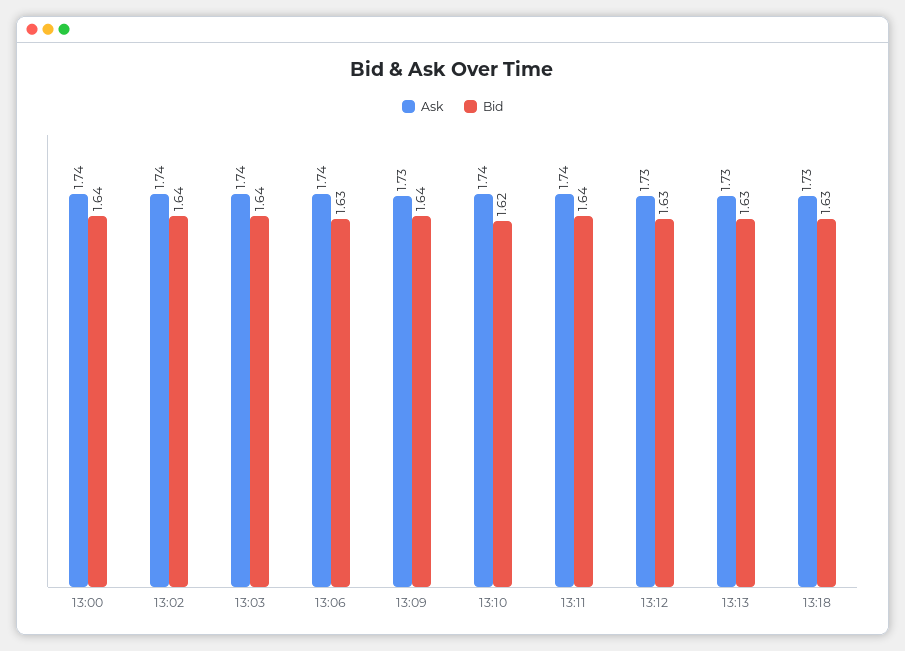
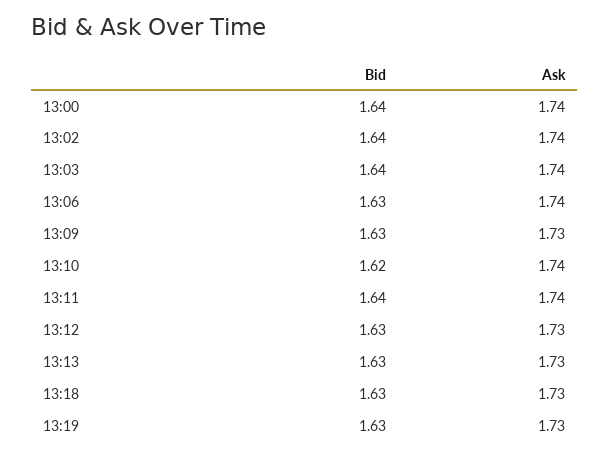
Bid, 13:09: 1.64 -> 1.63
Bid, 13:19: none -> 1.63
Ask, 13:19: none -> 1.73

